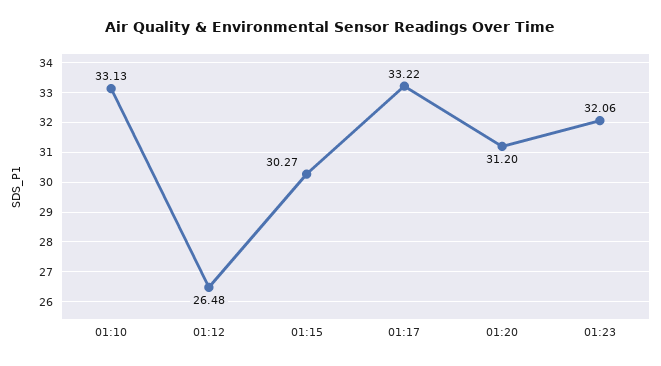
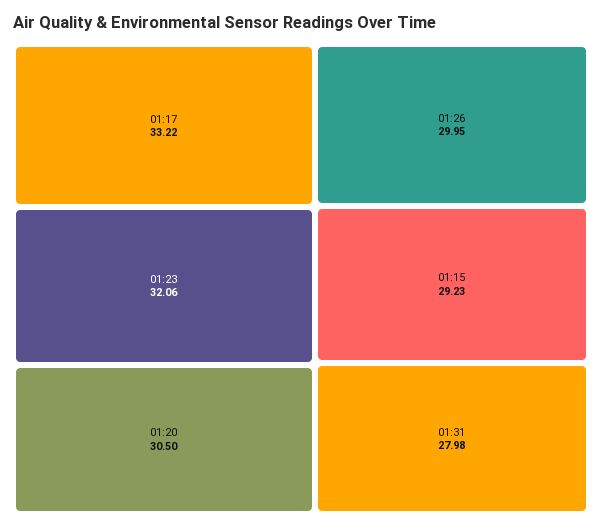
01:10: 33.13 -> none
01:12: 26.48 -> none
01:15: 30.27 -> 29.23
01:20: 31.2 -> 30.5
01:26: none -> 29.95
01:31: none -> 27.98

